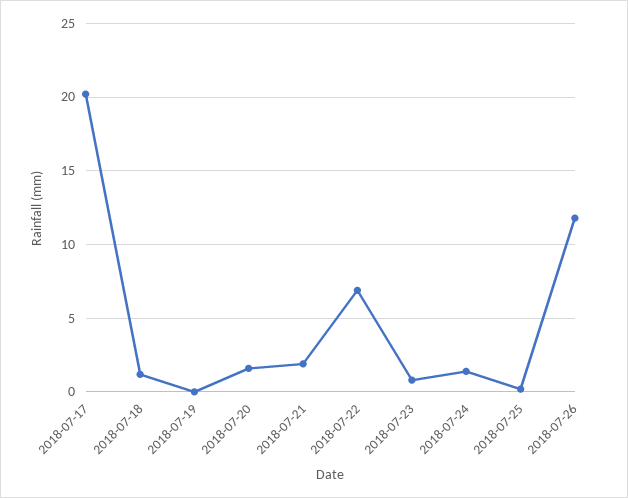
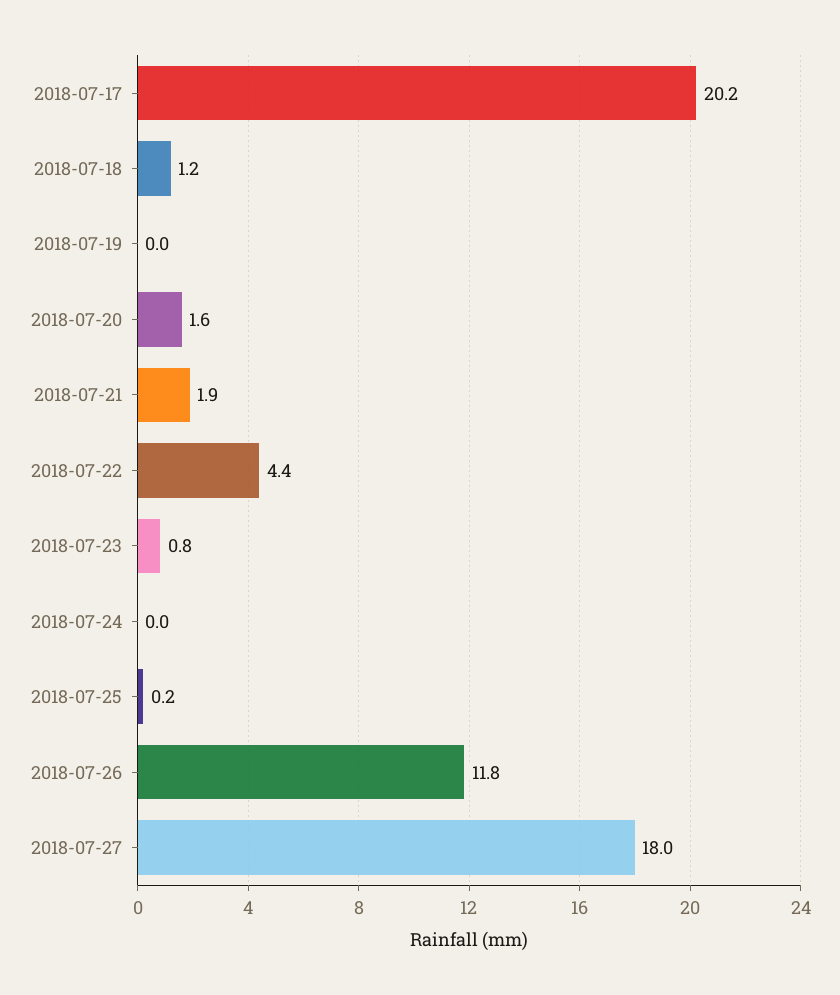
2018-07-22: 7 -> 4.4
2018-07-24: 1.5 -> 0
2018-07-27: none -> 18

